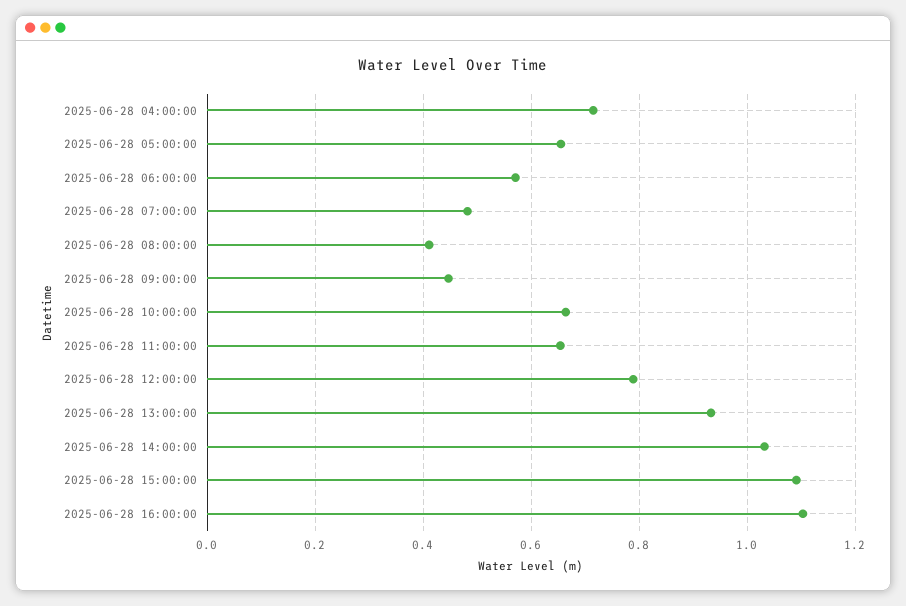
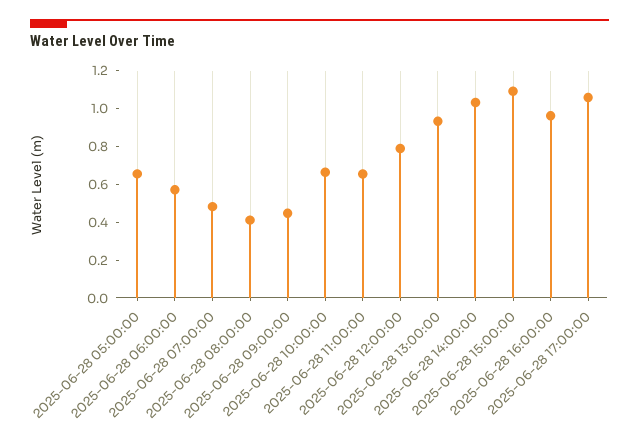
2025-06-28 04:00:00: 0.72 -> none
2025-06-28 16:00:00: 1.1 -> 0.95
2025-06-28 17:00:00: none -> 1.05

